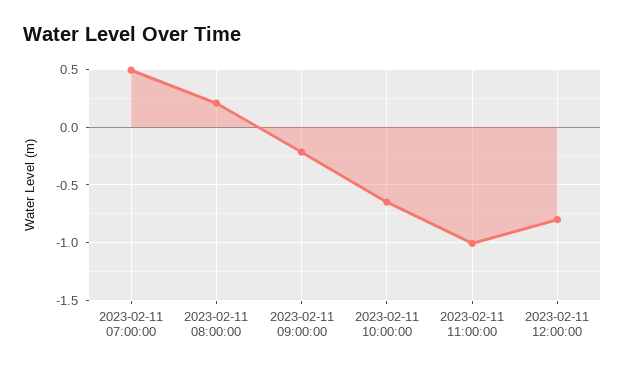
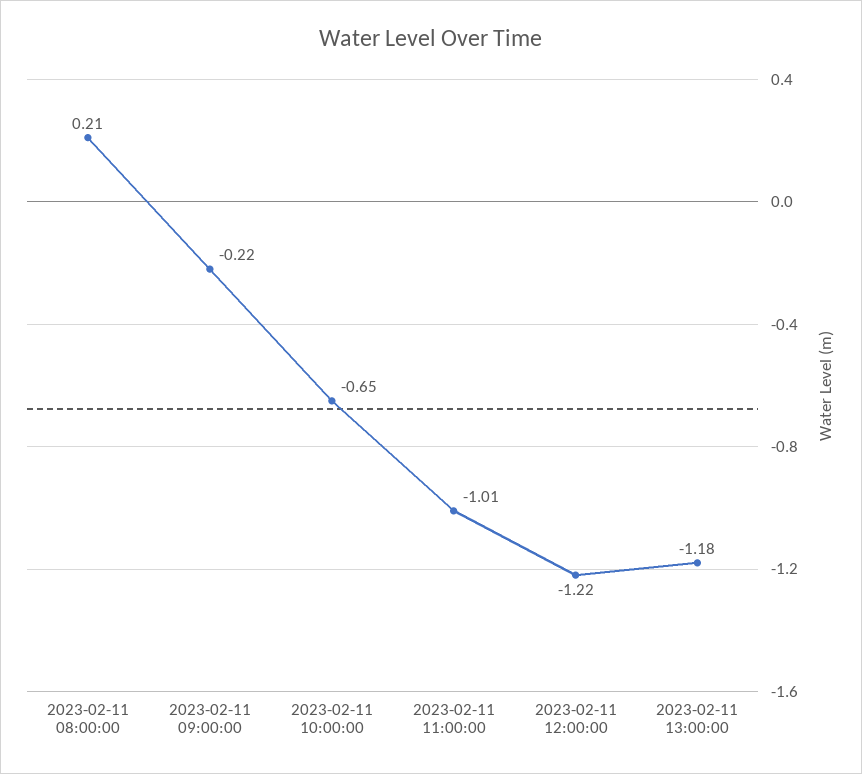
2023-02-11 07:00:00: 0.5 -> none
2023-02-11 12:00:00: -0.8 -> -1.22
2023-02-11 13:00:00: none -> -1.18

